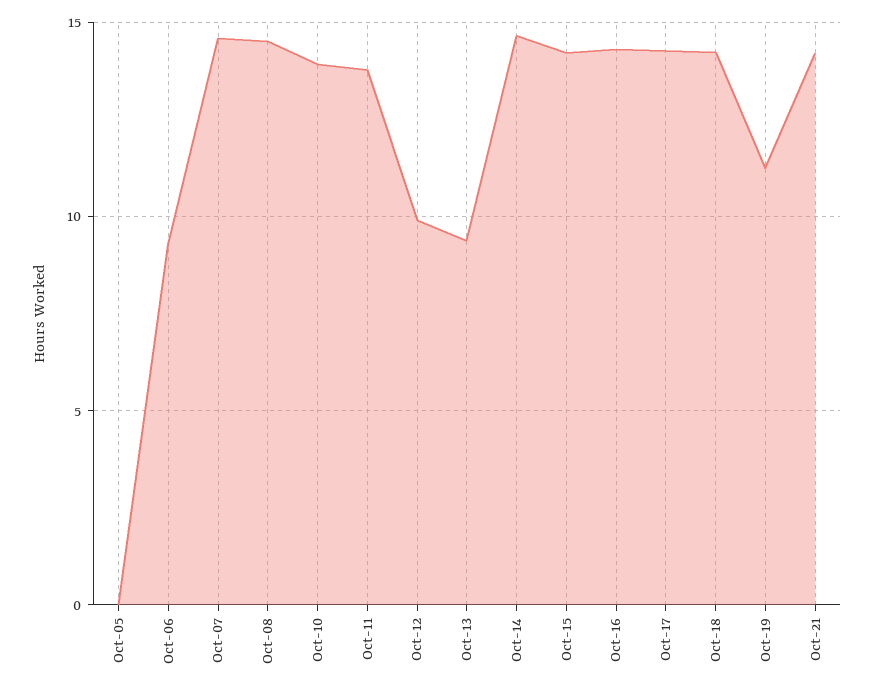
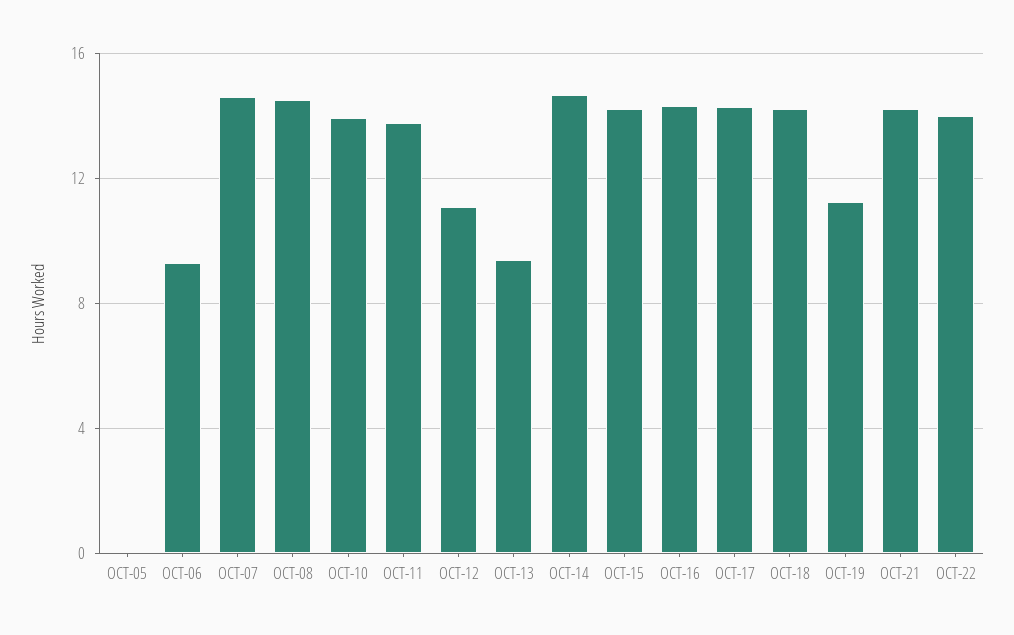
Oct-12: 10 -> 11
OCT-22: none -> 14

